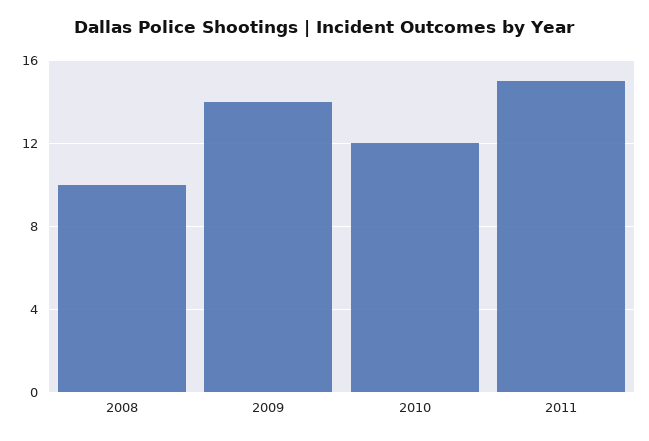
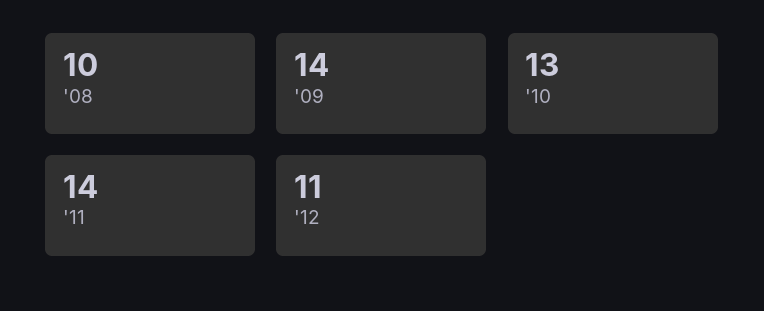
2010: 12 -> 13
2011: 15 -> 14
'12: none -> 11

